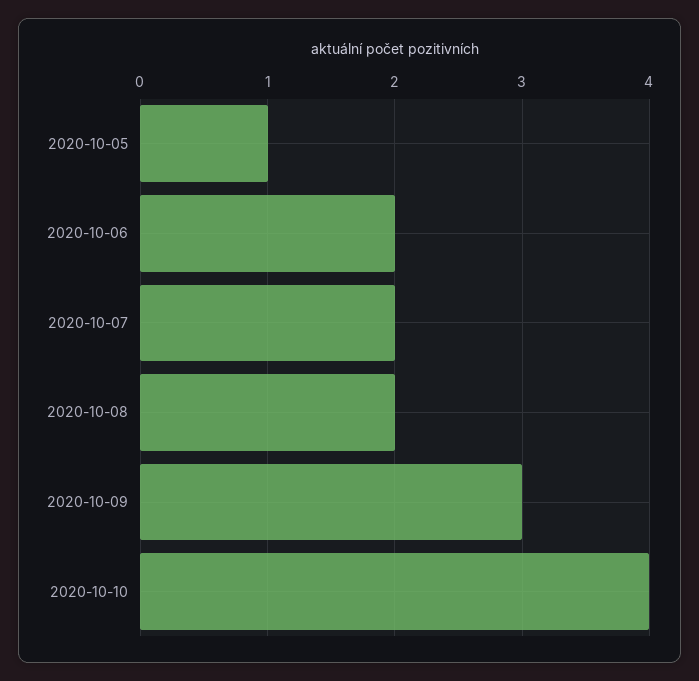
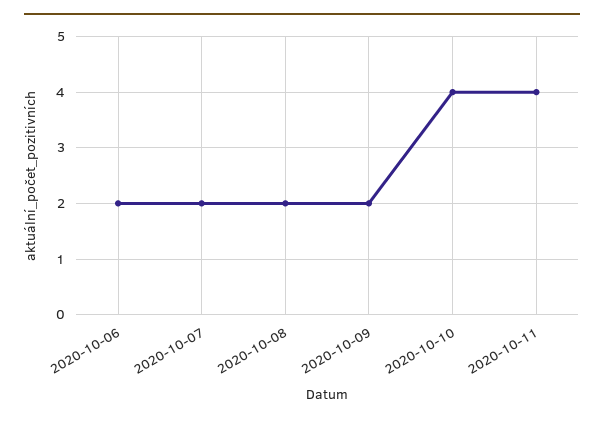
2020-10-05: 1 -> none
2020-10-09: 3 -> 2
2020-10-11: none -> 4

